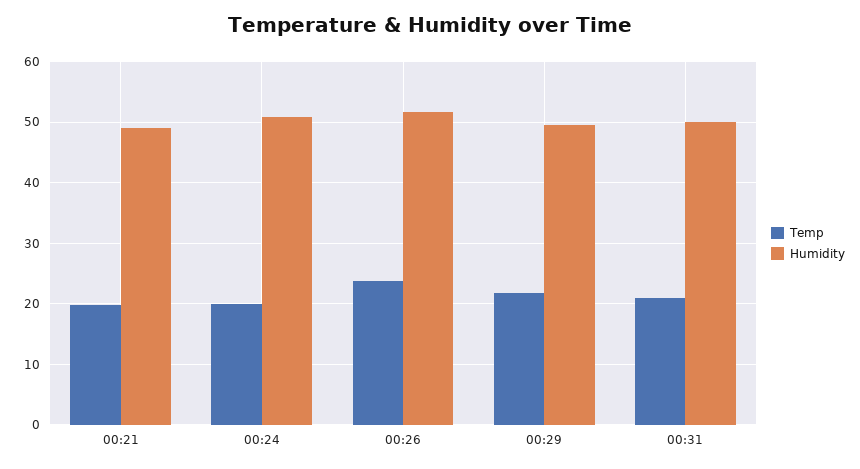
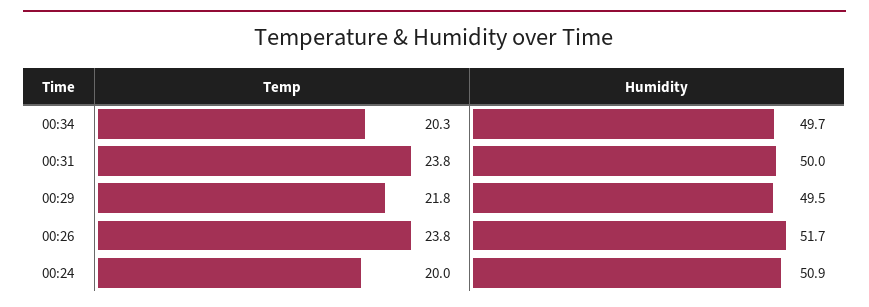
Temp, 00:21: 20 -> none
Humidity, 00:21: 49 -> none
Temp, 00:31: 21 -> 23.8
Temp, 00:34: none -> 20.3
Humidity, 00:34: none -> 49.7

